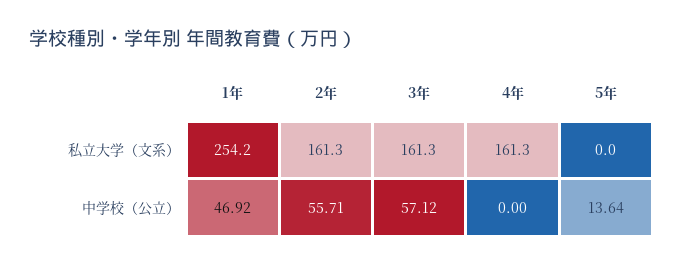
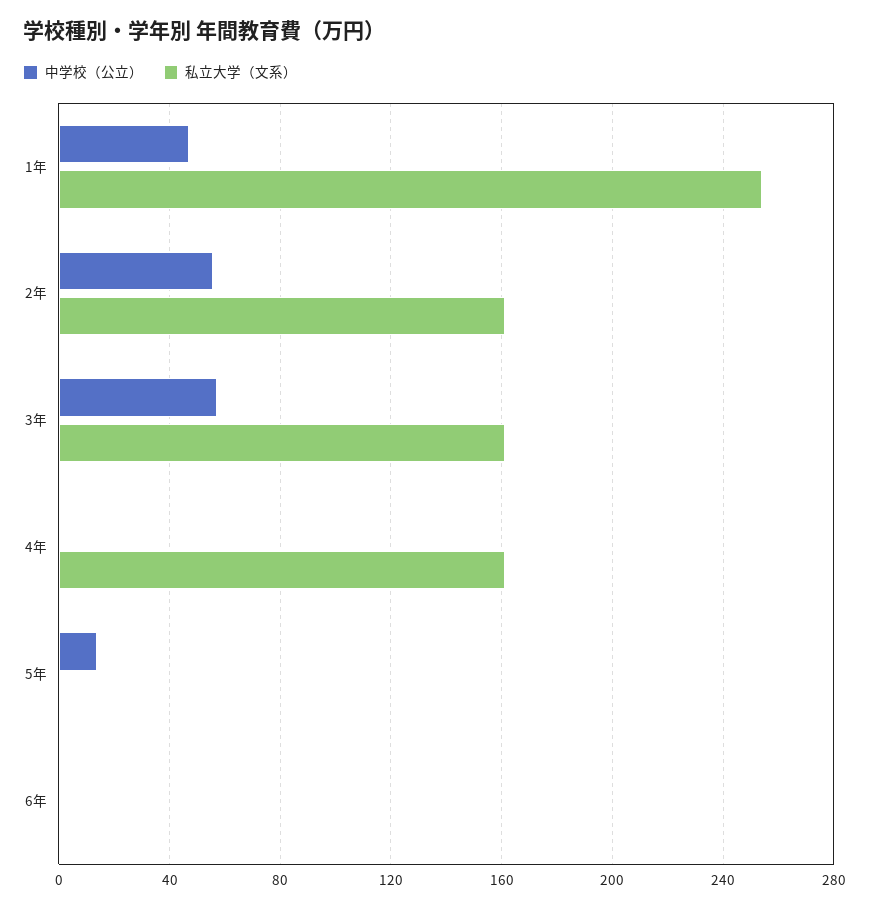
中学校（公立）, 6年: none -> 0
私立大学（文系）, 6年: none -> 0

